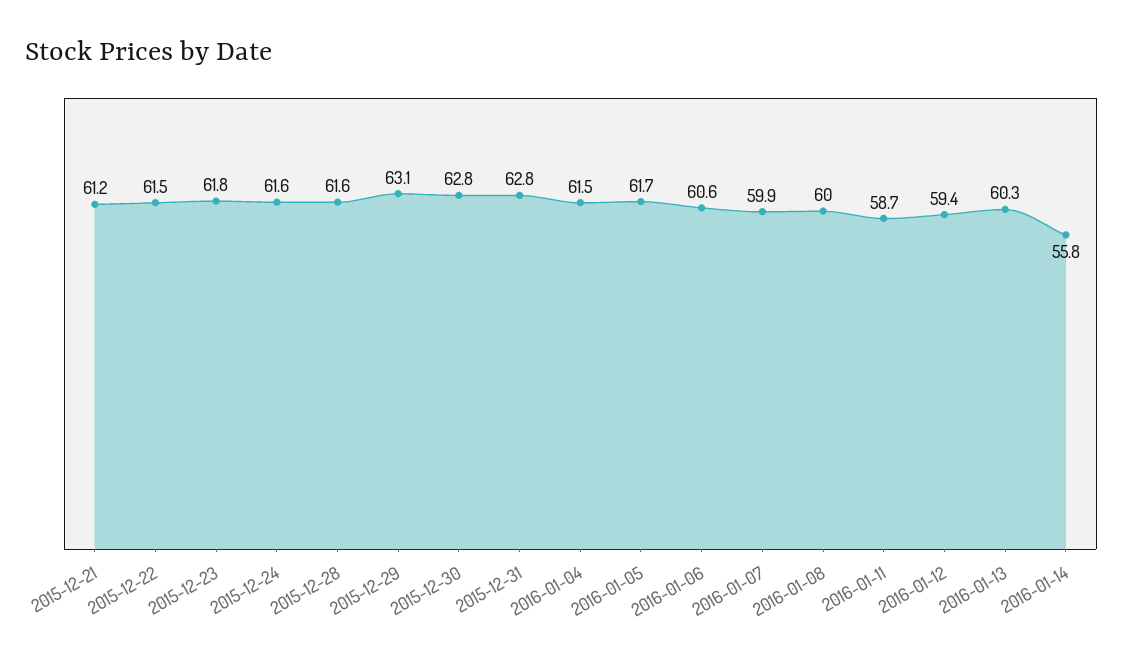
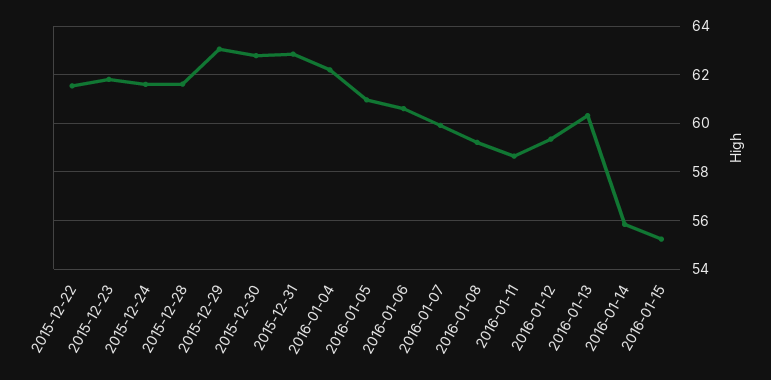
2015-12-21: 61.2 -> none
2016-01-04: 61.5 -> 62.25
2016-01-05: 61.7 -> 61
2016-01-08: 60 -> 59.25
2016-01-15: none -> 55.25

